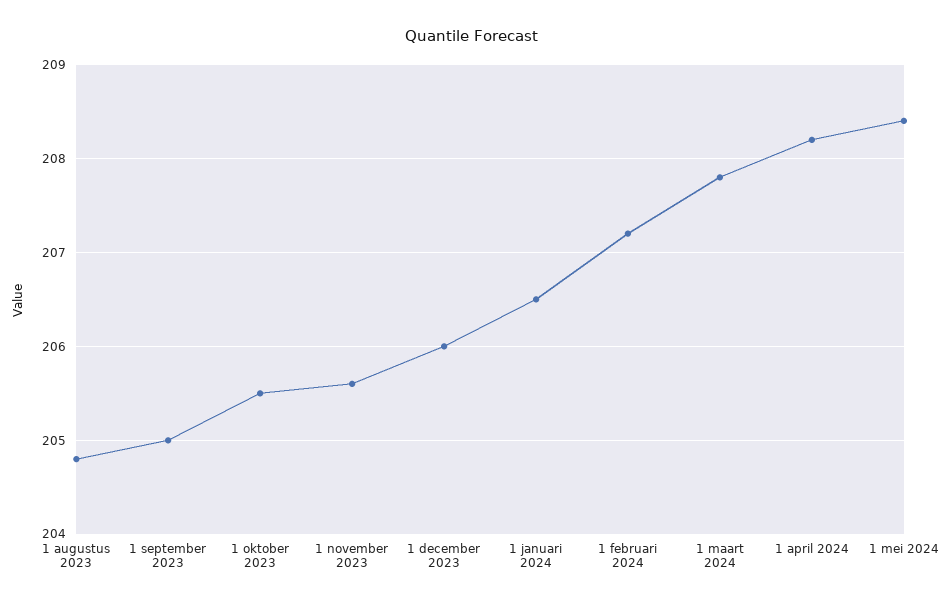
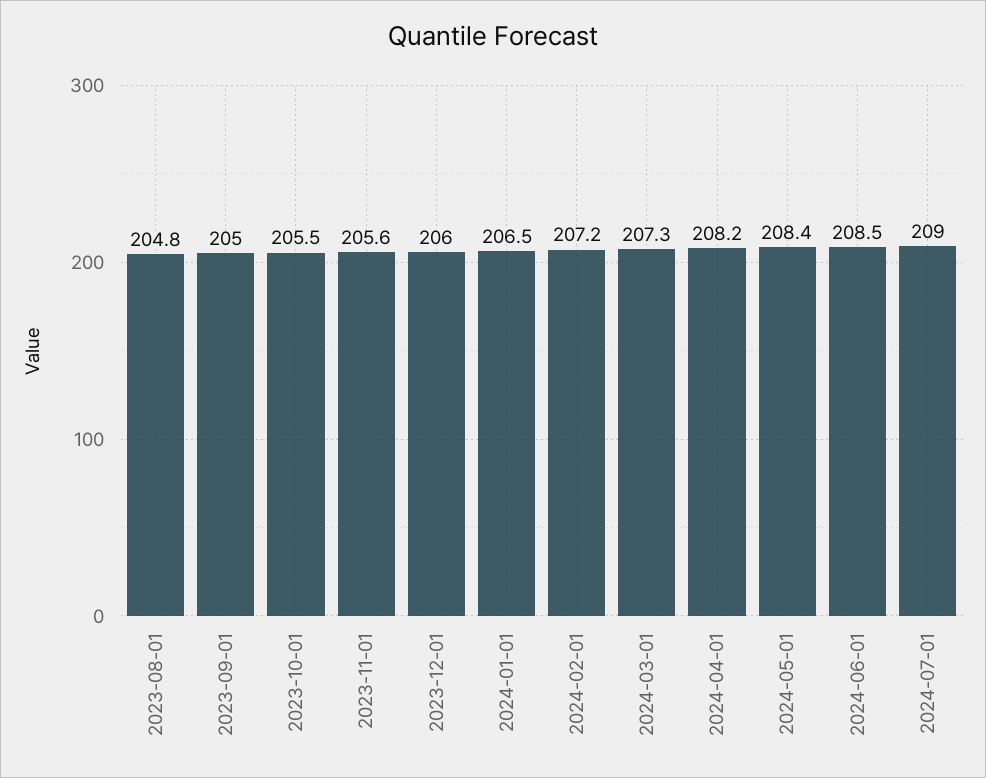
1 maart 2024: 207.8 -> 207.3
2024-06-01: none -> 208.5
2024-07-01: none -> 209

